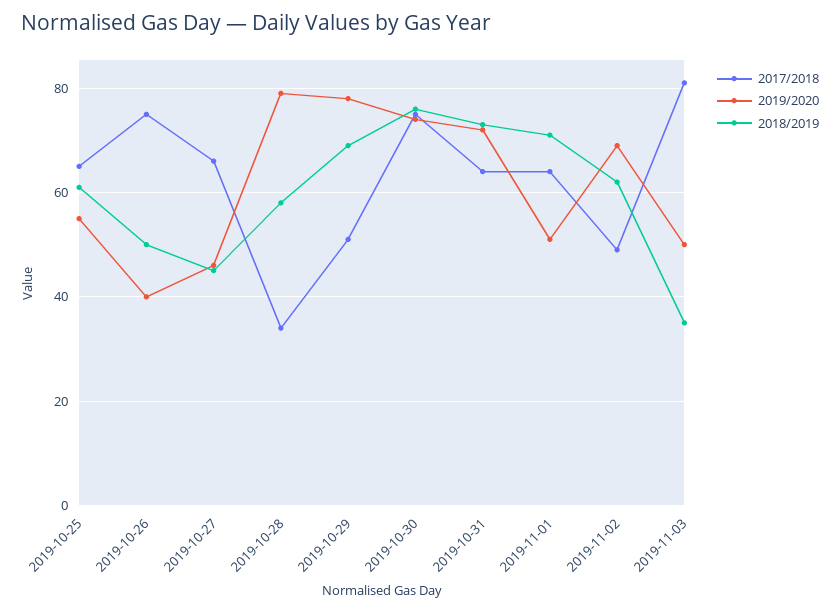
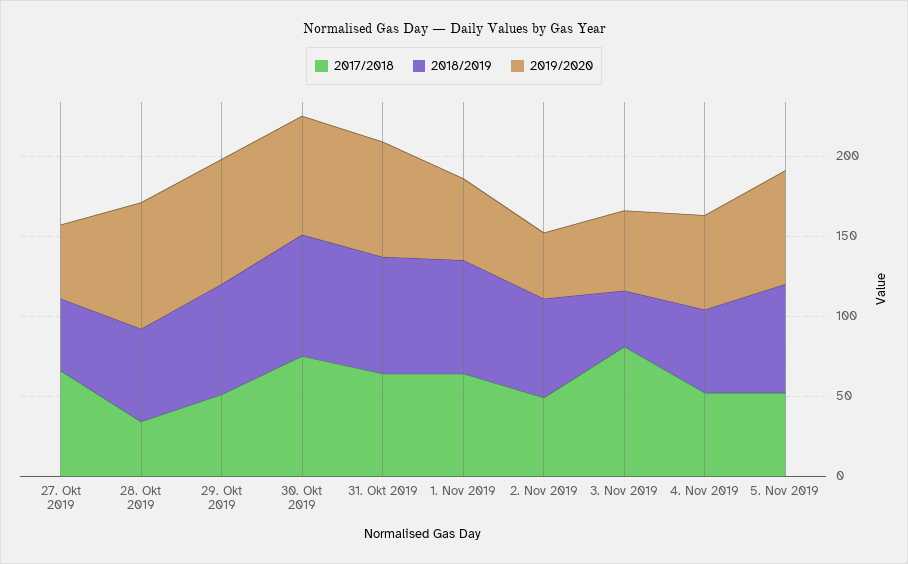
2017/2018, 2019-10-25: 65 -> none
2019/2020, 2019-10-25: 55 -> none
2018/2019, 2019-10-25: 60 -> none
2017/2018, 2019-10-26: 75 -> none
2019/2020, 2019-10-26: 40 -> none
2018/2019, 2019-10-26: 50 -> none
2019/2020, 2019-11-02: 70 -> 40
2017/2018, 4. Nov 2019: none -> 50
2018/2019, 4. Nov 2019: none -> 50
2019/2020, 4. Nov 2019: none -> 60
2017/2018, 5. Nov 2019: none -> 50
2018/2019, 5. Nov 2019: none -> 70
2019/2020, 5. Nov 2019: none -> 70

